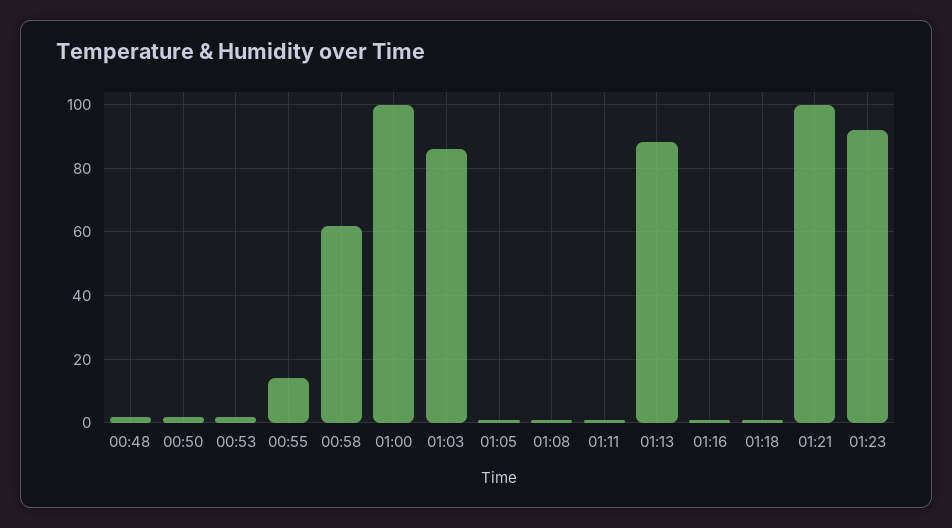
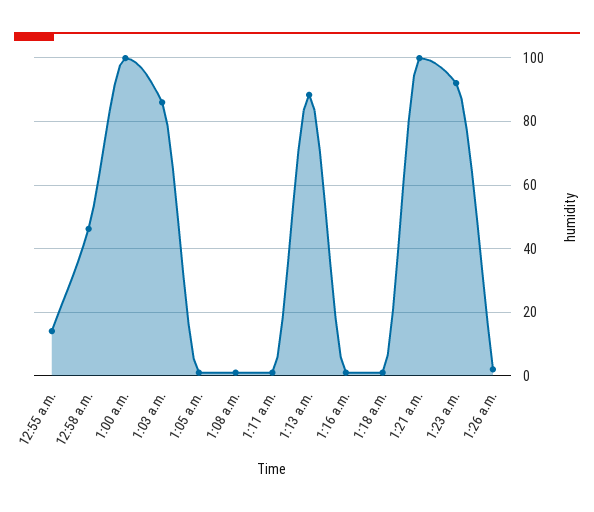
00:48: 2 -> none
00:50: 2 -> none
00:53: 2 -> none
00:58: 62 -> 46
1:26 a.m.: none -> 2

